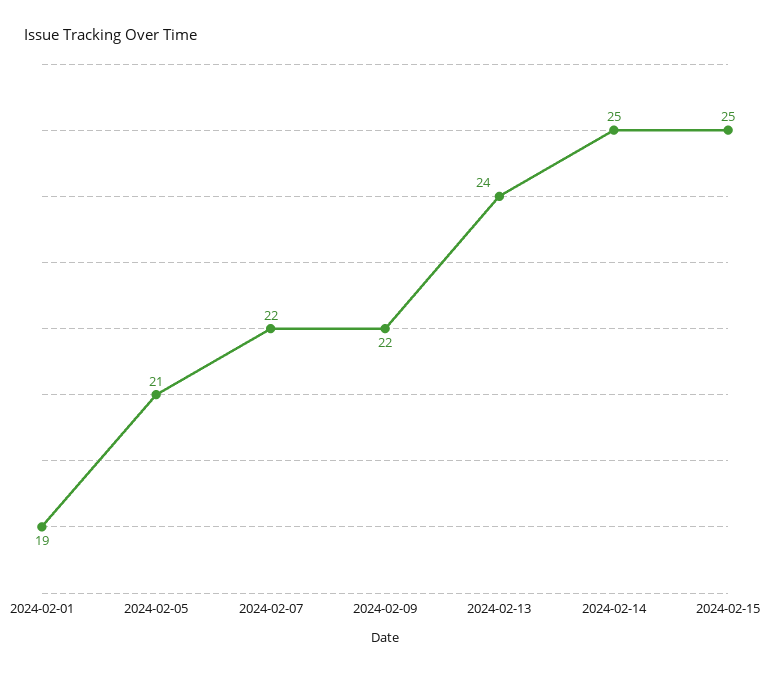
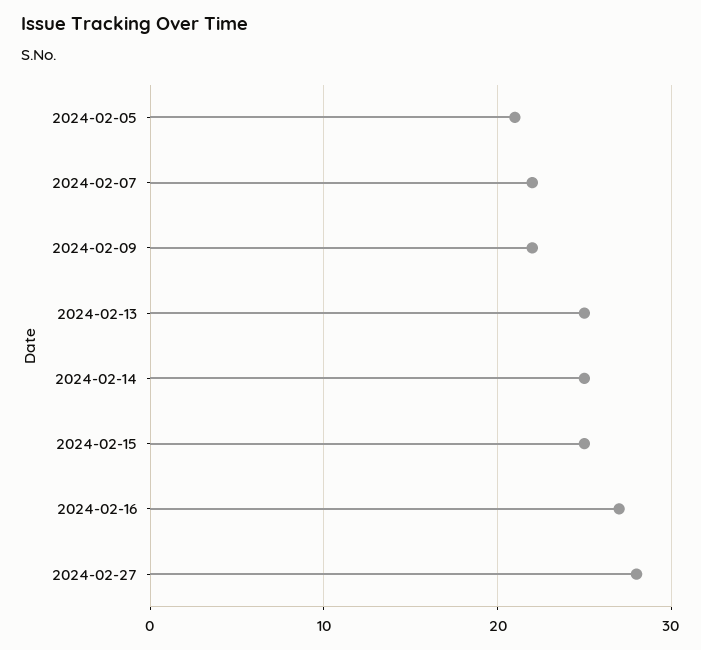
2024-02-01: 19 -> none
2024-02-13: 24 -> 25
2024-02-16: none -> 27
2024-02-27: none -> 28

